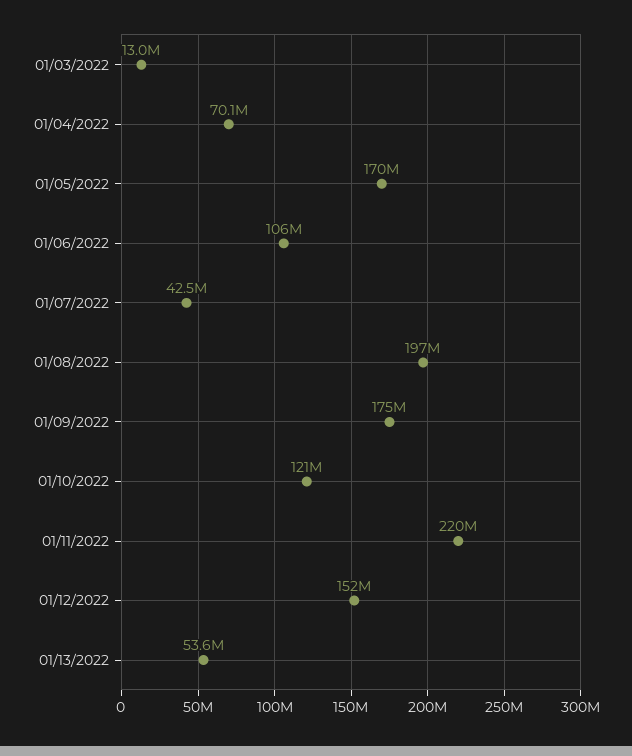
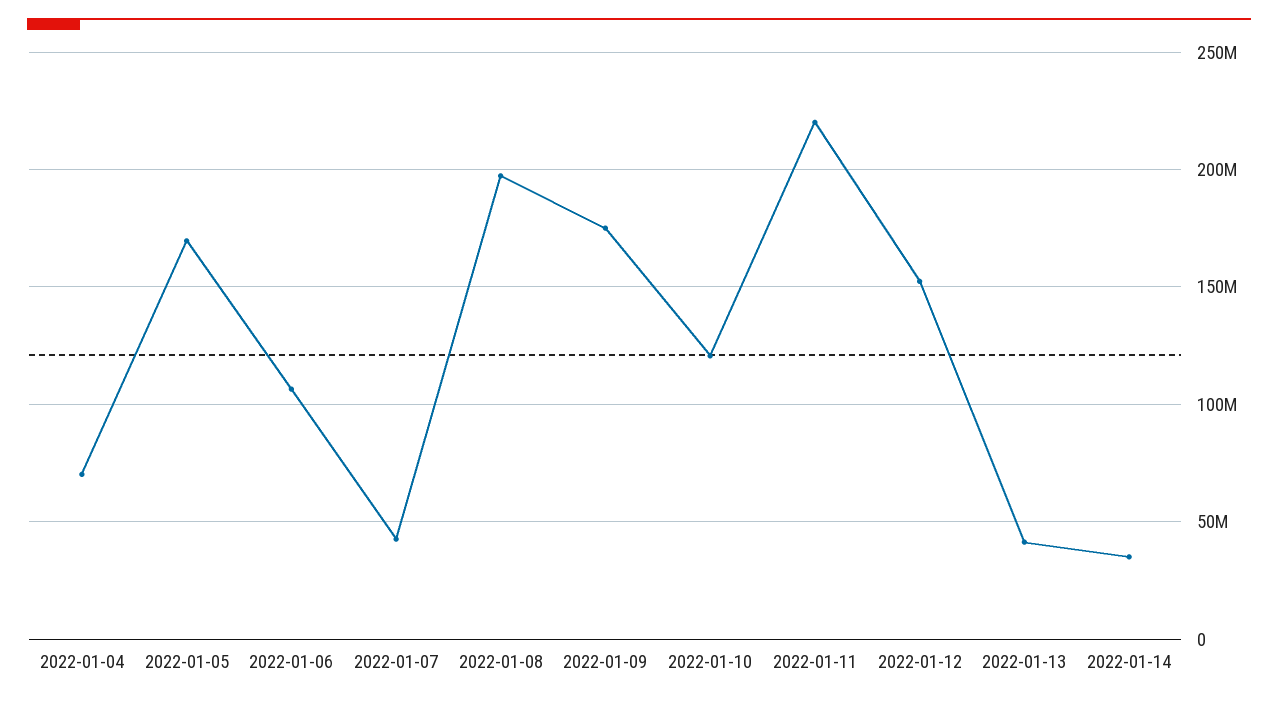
01/03/2022: 13000000 -> none
01/13/2022: 53600000 -> 40000000
2022-01-14: none -> 35000000

